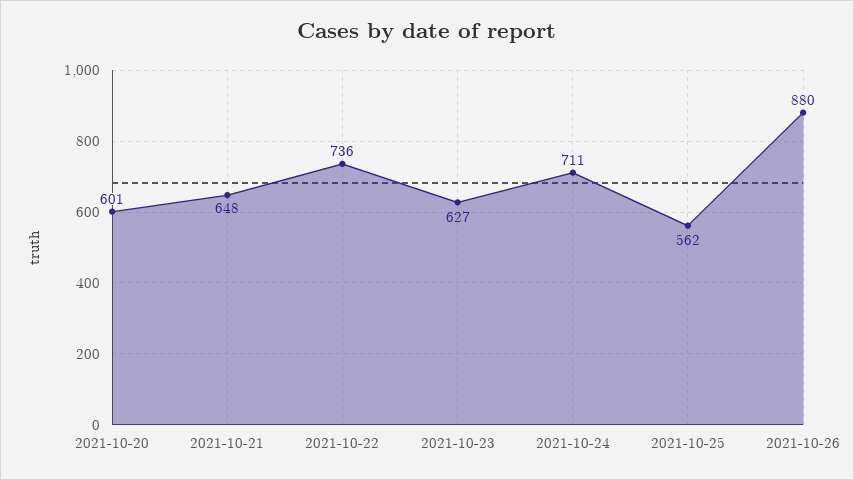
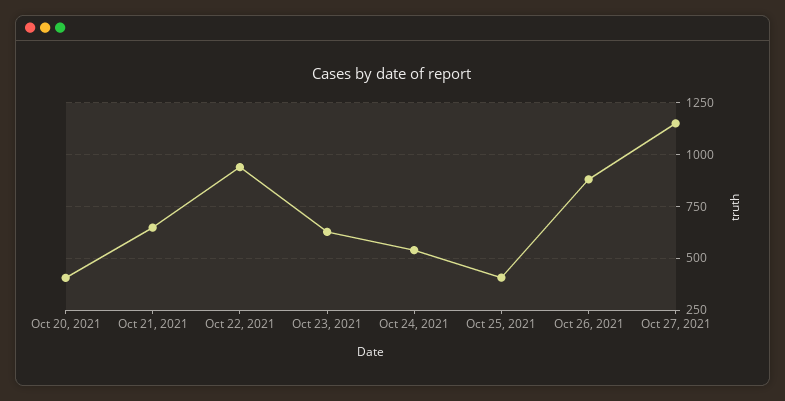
2021-10-20: 601 -> 400
2021-10-22: 736 -> 950
2021-10-24: 711 -> 550
2021-10-25: 562 -> 400
Oct 27, 2021: none -> 1150

